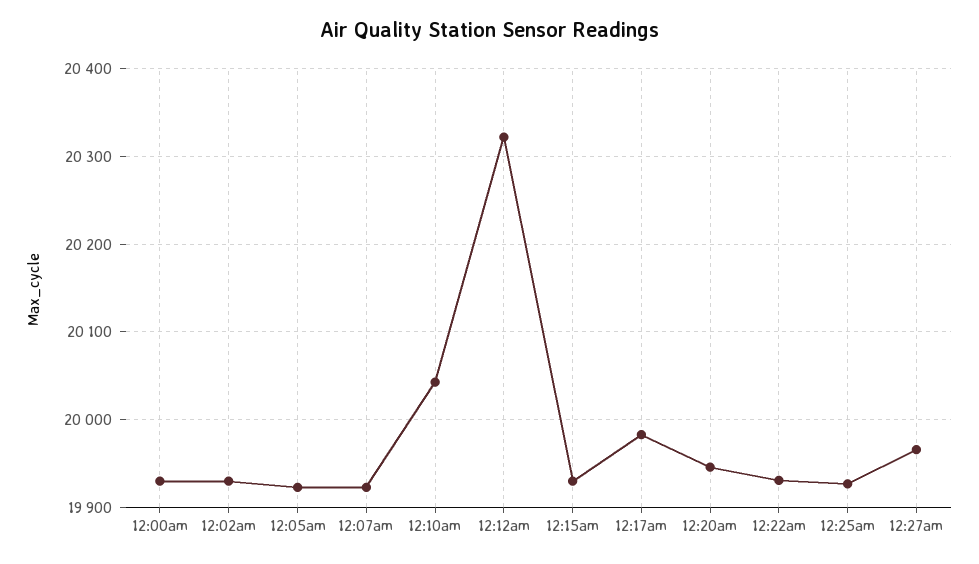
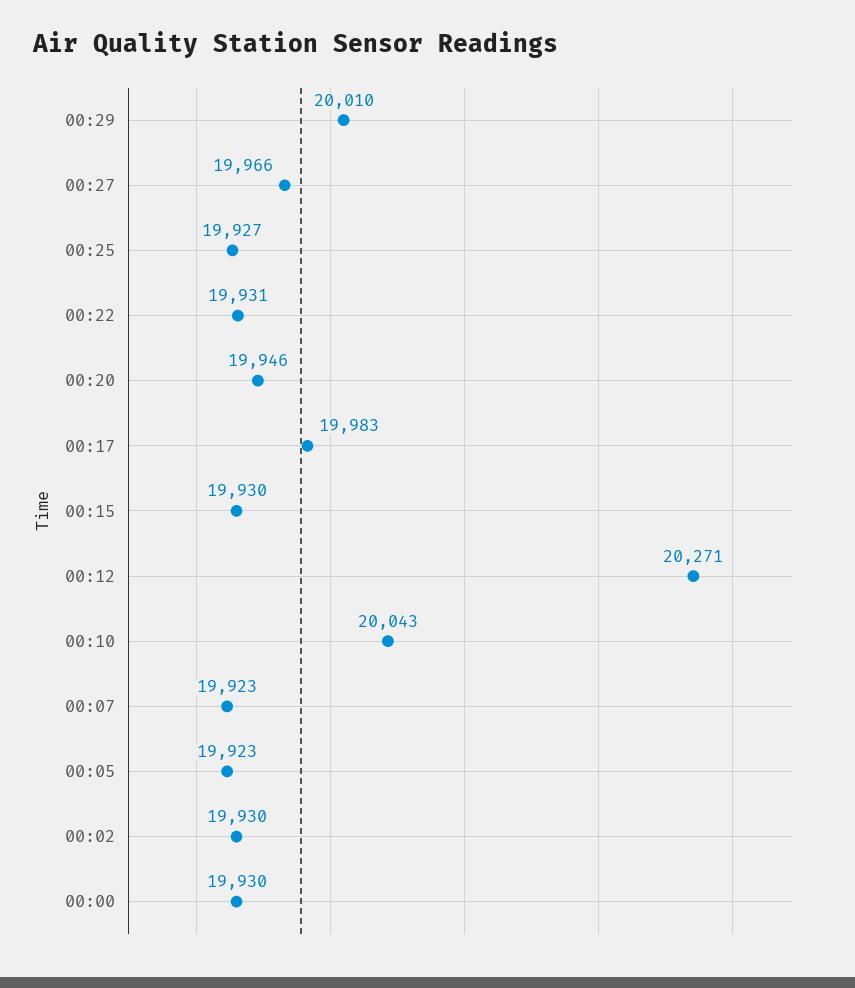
12:12am: 20320 -> 20271
00:29: none -> 20010

